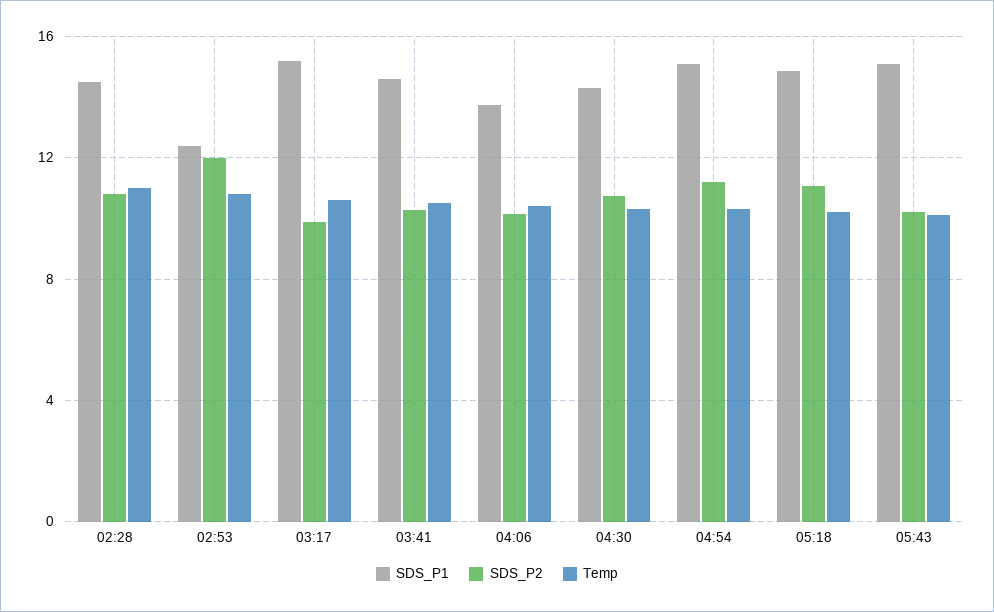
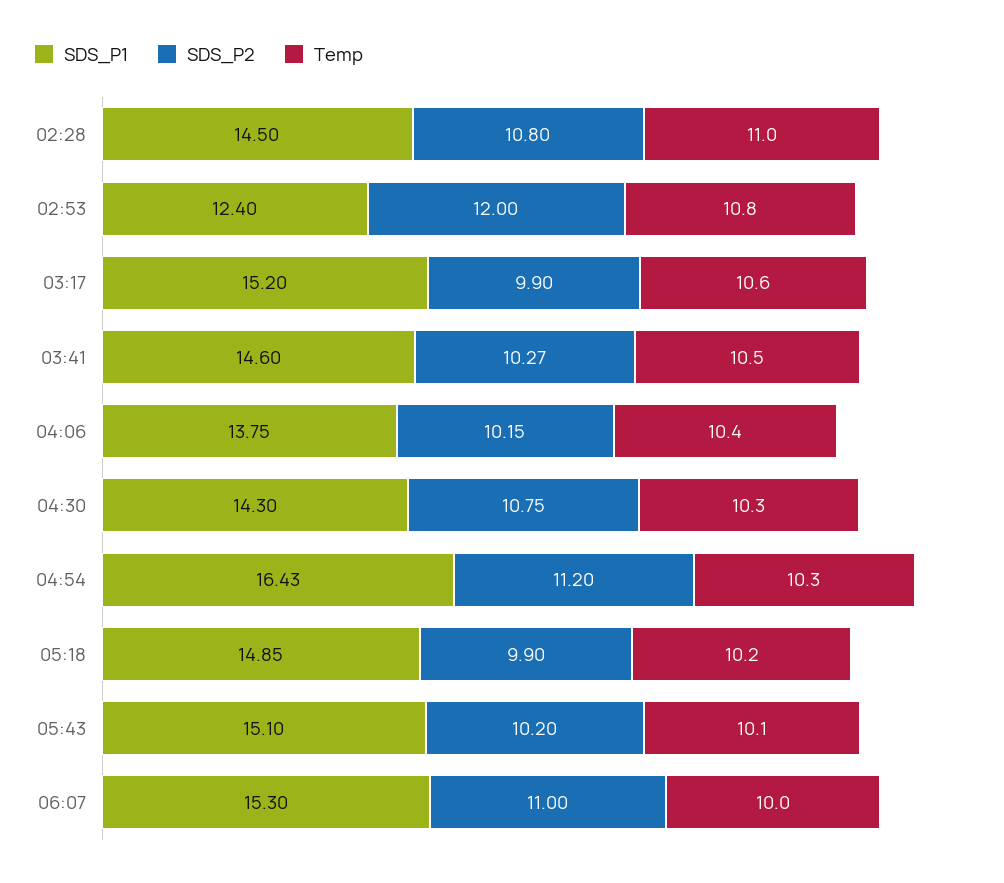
SDS_P1, 04:54: 15 -> 16.43
SDS_P2, 05:18: 11 -> 9.9
SDS_P1, 06:07: none -> 15.3
SDS_P2, 06:07: none -> 11
Temp, 06:07: none -> 10

